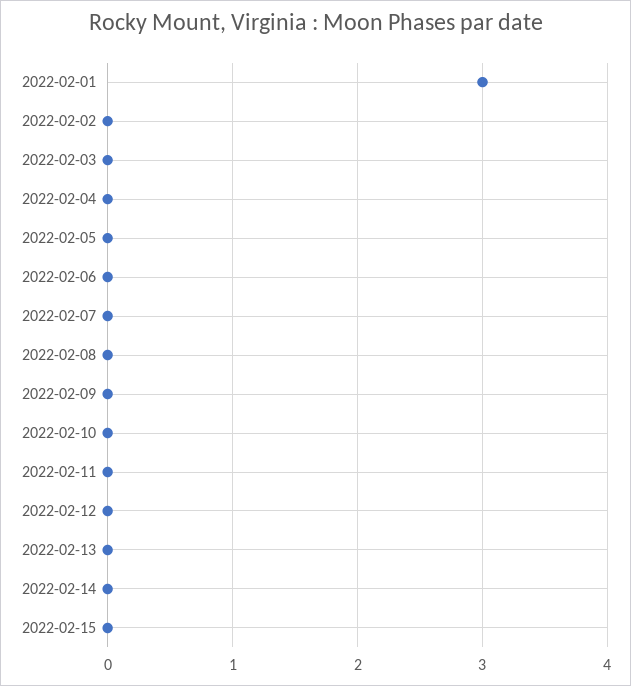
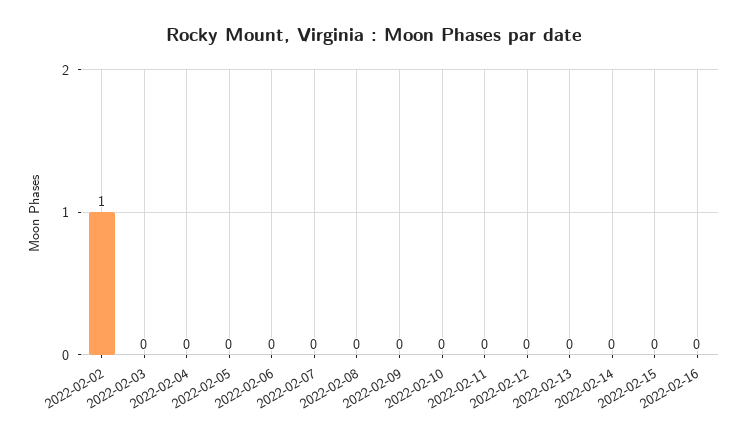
2022-02-01: 3 -> none
2022-02-02: 0 -> 1
2022-02-16: none -> 0

